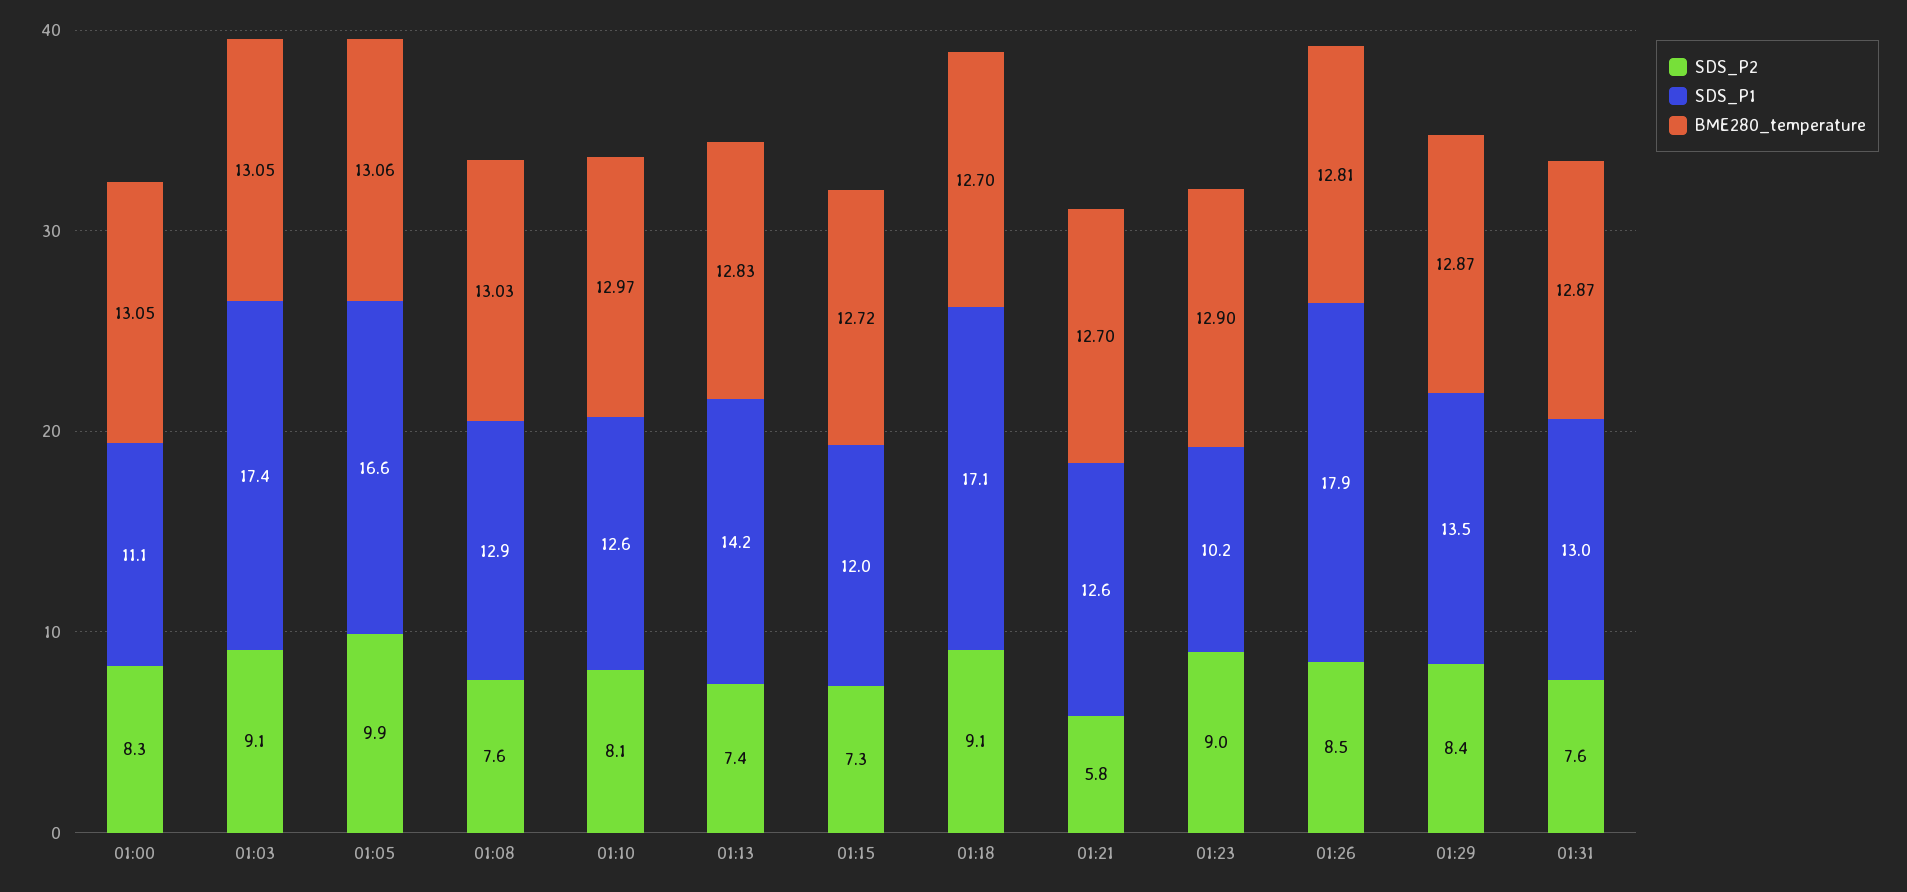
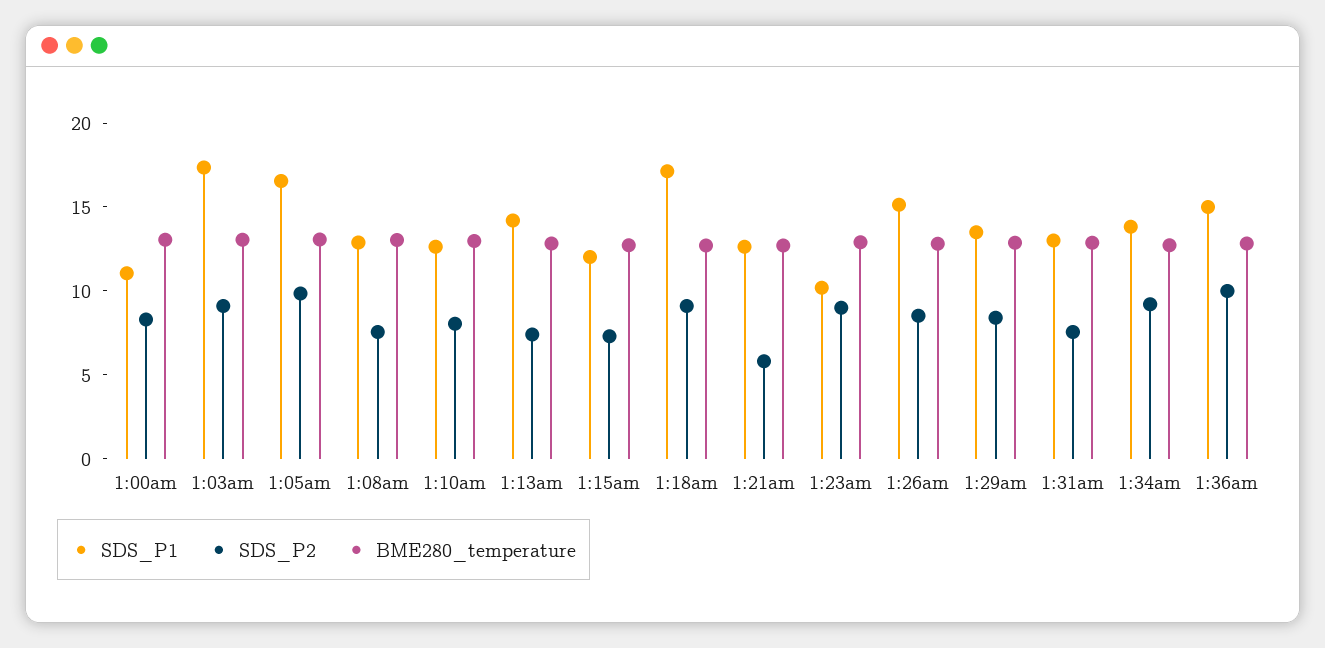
SDS_P1, 01:26: 17.9 -> 15
SDS_P1, 1:34am: none -> 14
SDS_P2, 1:34am: none -> 9
BME280_temperature, 1:34am: none -> 13
SDS_P1, 1:36am: none -> 15
SDS_P2, 1:36am: none -> 10
BME280_temperature, 1:36am: none -> 13

